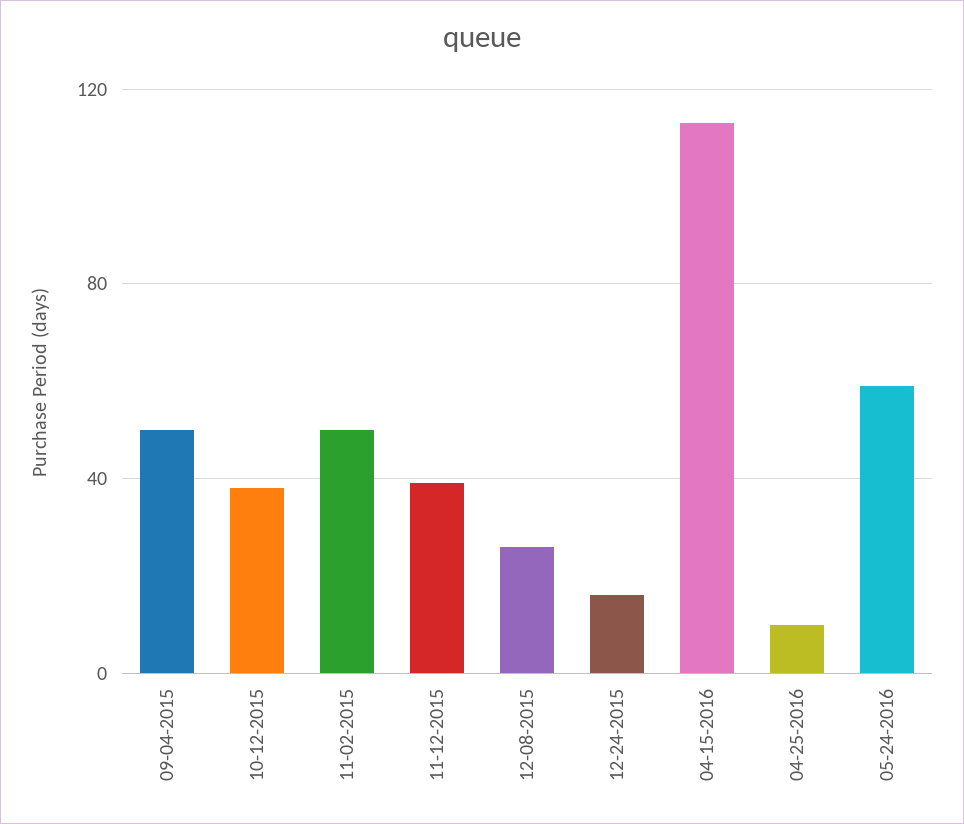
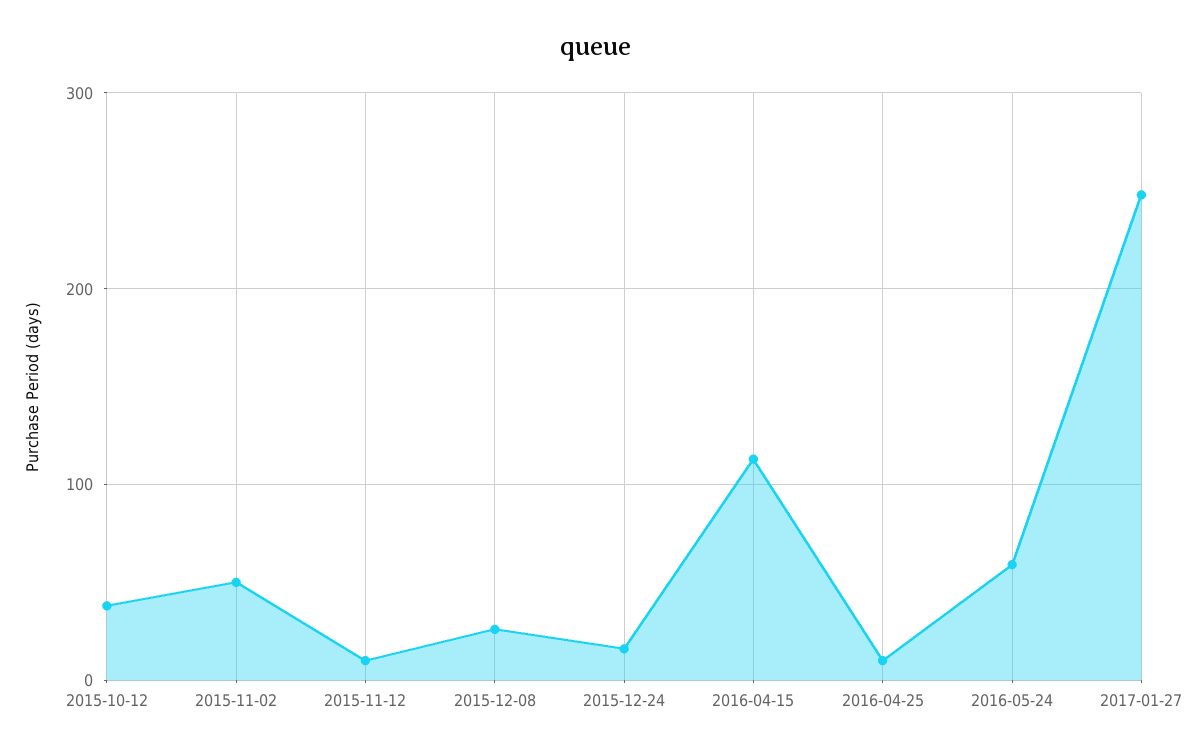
09-04-2015: 50 -> none
11-12-2015: 40 -> 10
2017-01-27: none -> 250

